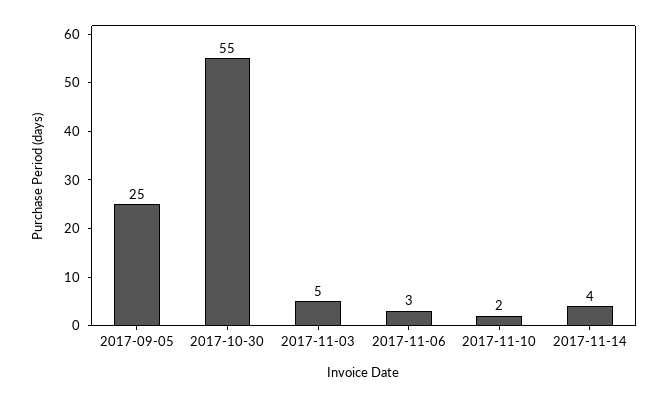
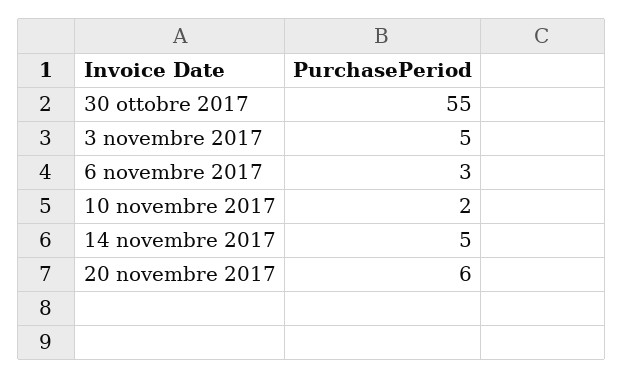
2017-09-05: 25 -> none
2017-11-14: 4 -> 5
20 novembre 2017: none -> 6

